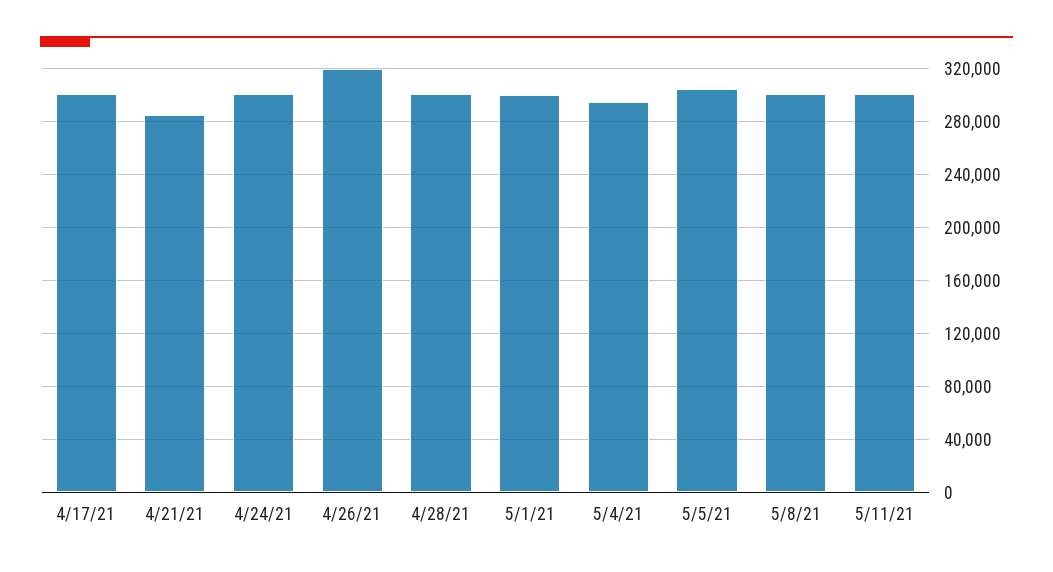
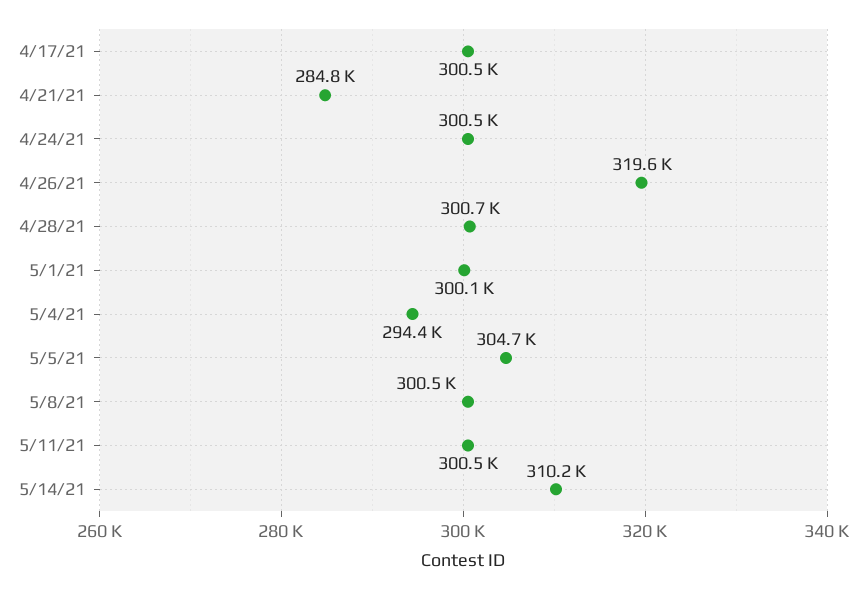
5/14/21: none -> 310200

